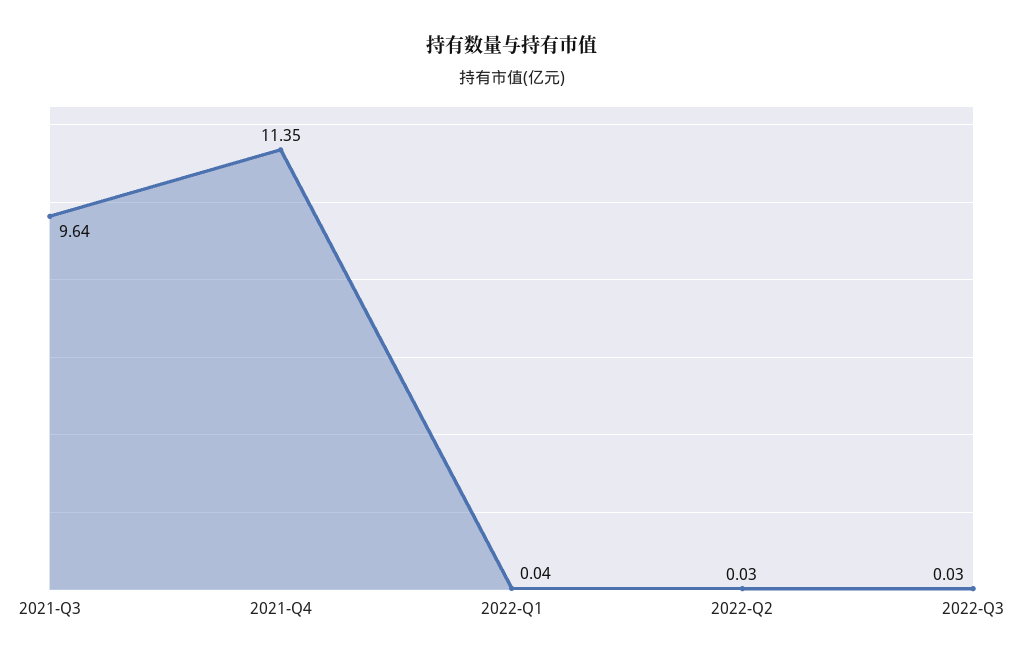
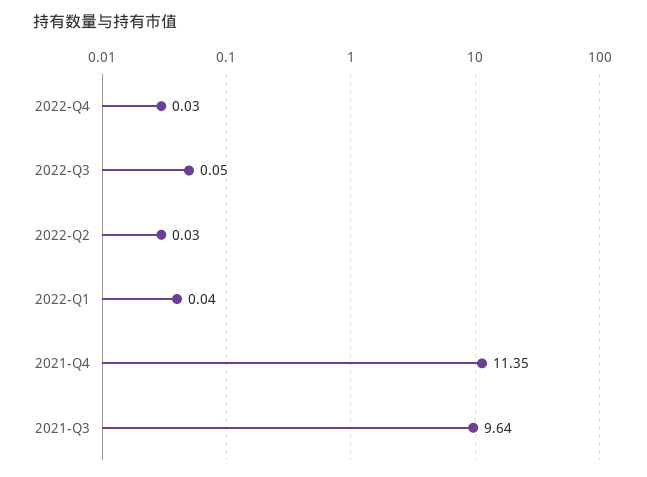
2022-Q3: 0.03 -> 0.05
2022-Q4: none -> 0.03

